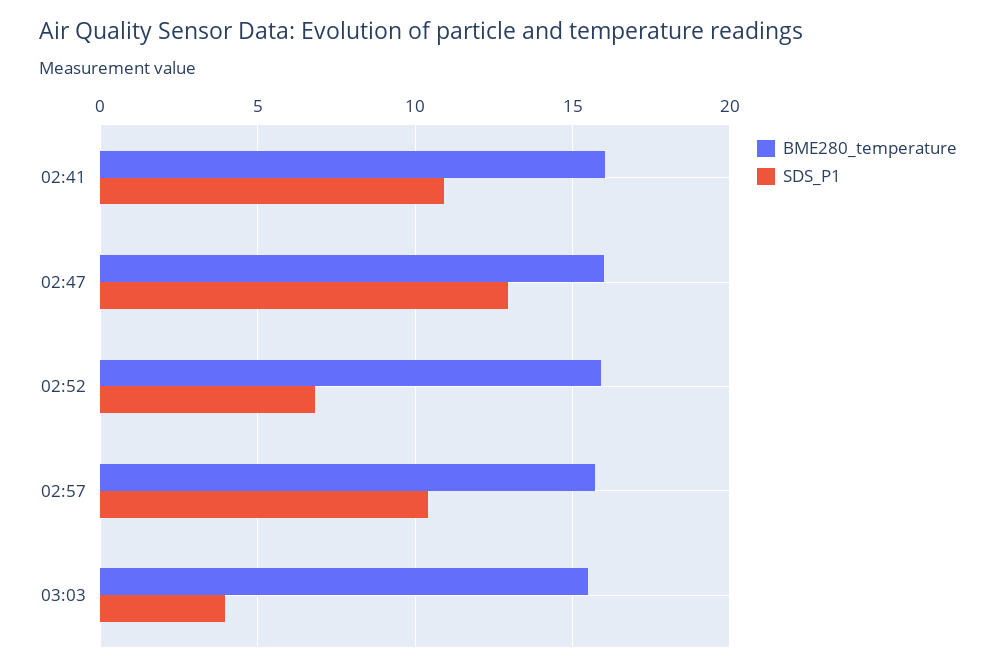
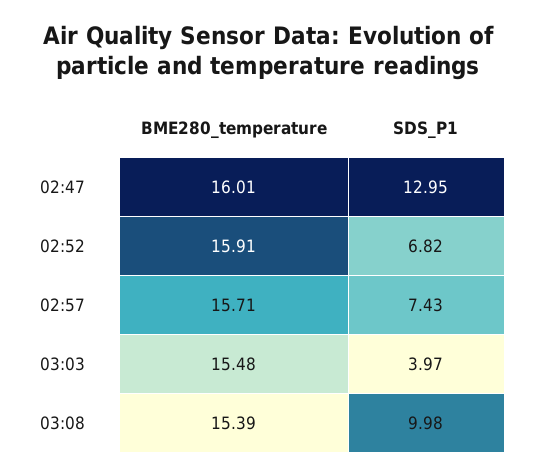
BME280_temperature, 02:41: 16 -> none
SDS_P1, 02:41: 11 -> none
SDS_P1, 02:57: 10.5 -> 7.43
BME280_temperature, 03:08: none -> 15.39
SDS_P1, 03:08: none -> 9.98

